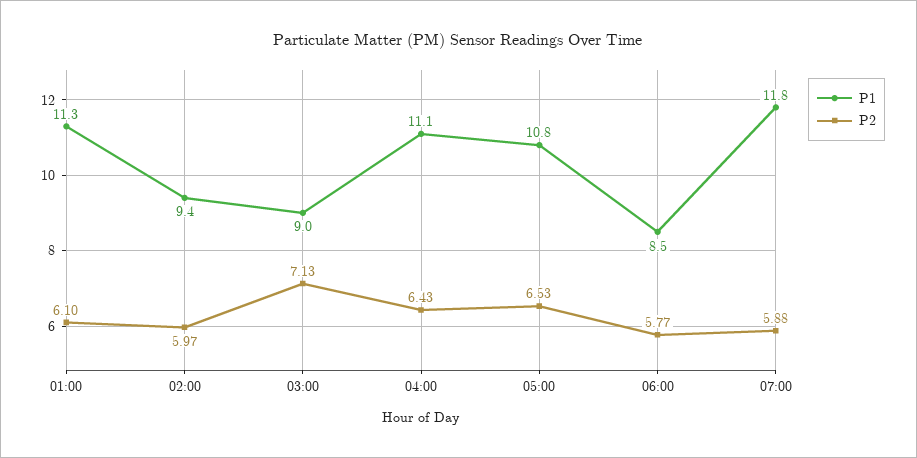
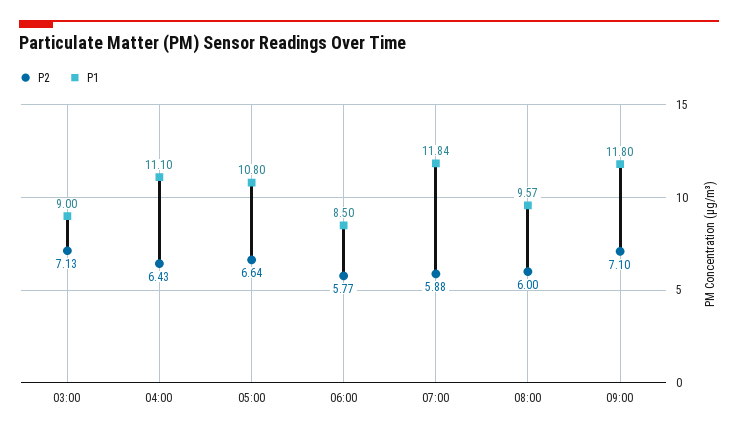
P1, 01:00: 11.3 -> none
P2, 01:00: 6.1 -> none
P1, 02:00: 9.4 -> none
P2, 02:00: 5.97 -> none
P2, 05:00: 6.53 -> 6.64
P2, 08:00: none -> 6
P1, 08:00: none -> 9.57
P2, 09:00: none -> 7.1
P1, 09:00: none -> 11.8

